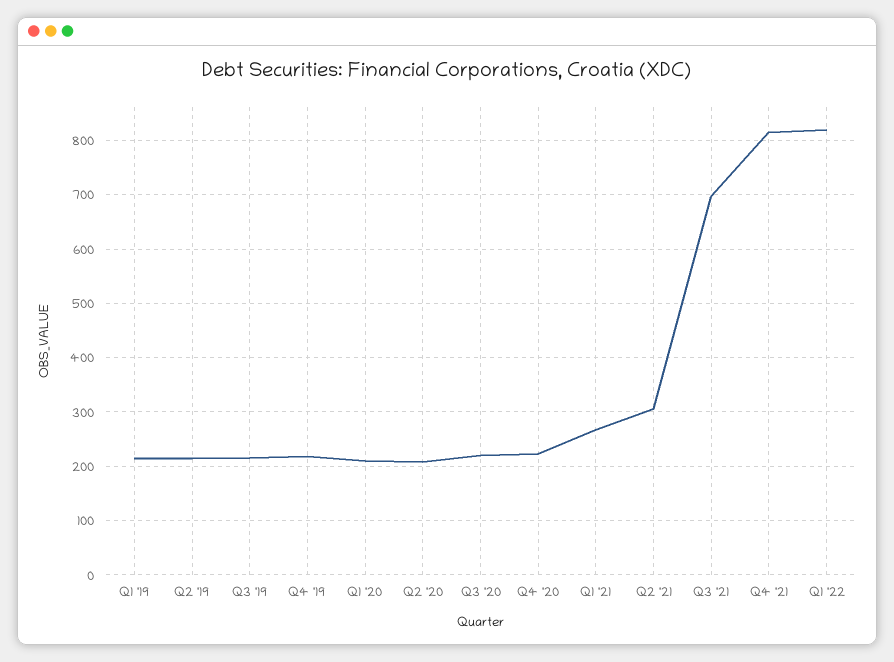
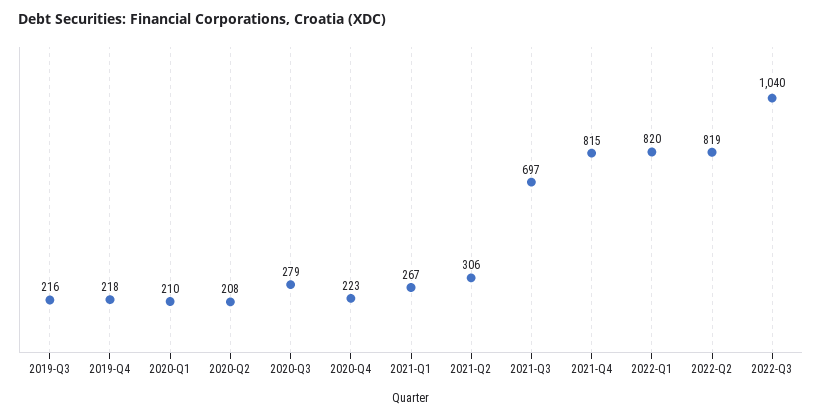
Q1 '19: 220 -> none
Q2 '19: 220 -> none
Q3 '20: 220 -> 279
2022-Q2: none -> 819
2022-Q3: none -> 1040

